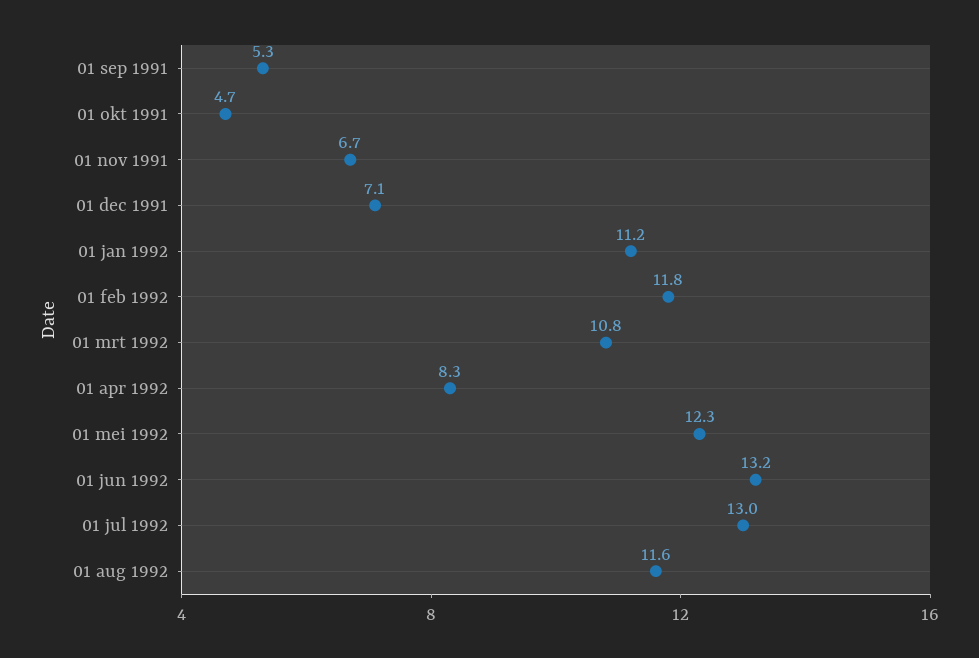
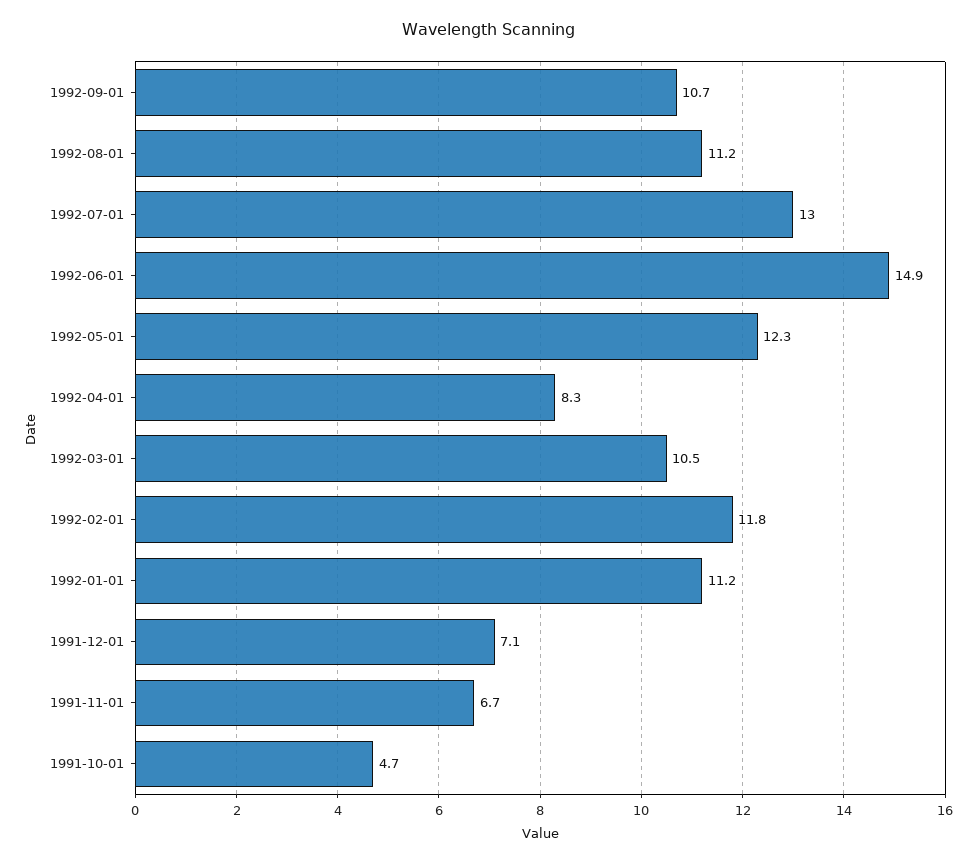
01 sep 1991: 5.3 -> none
01 mrt 1992: 10.8 -> 10.5
01 jun 1992: 13.2 -> 14.9
01 aug 1992: 11.6 -> 11.2
1992-09-01: none -> 10.7

